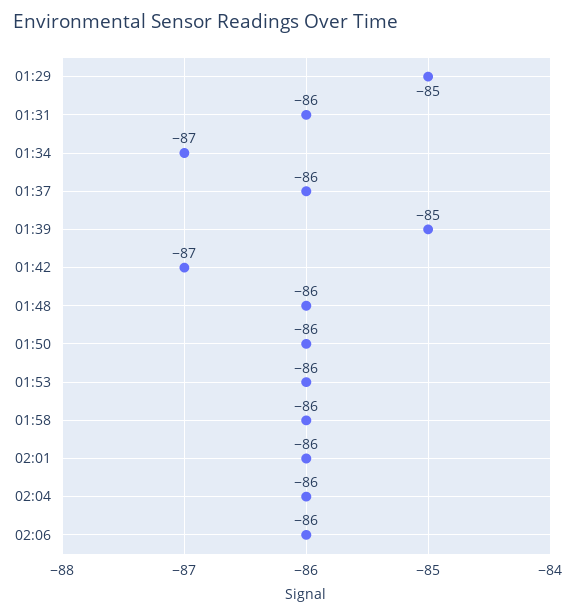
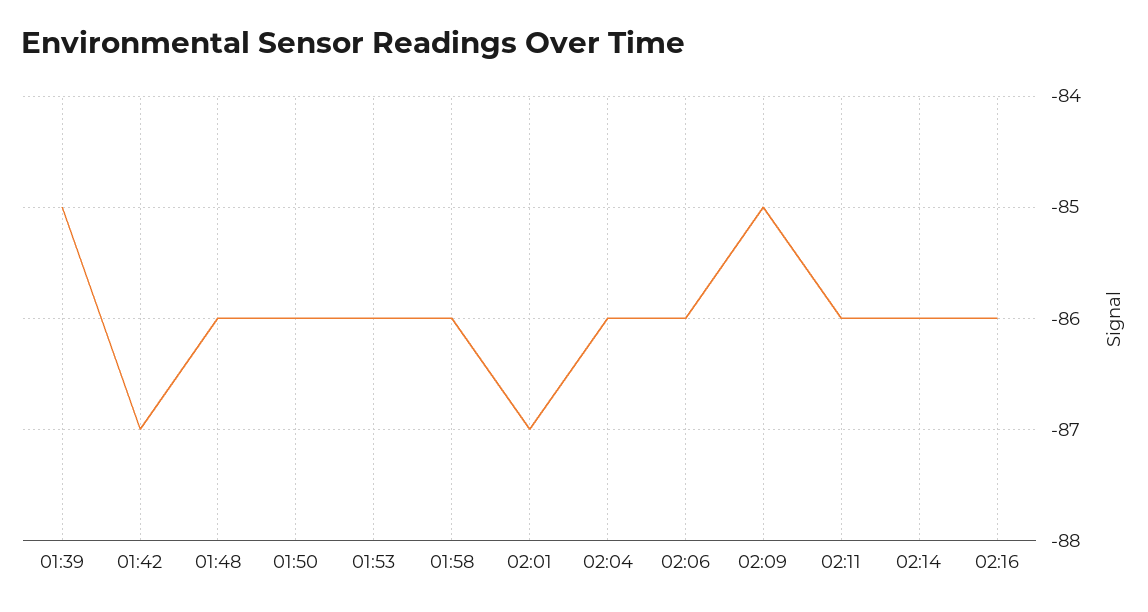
01:29: -85 -> none
01:31: -86 -> none
01:34: -87 -> none
01:37: -86 -> none
02:01: -86 -> -87
02:09: none -> -85
02:11: none -> -86
02:14: none -> -86
02:16: none -> -86

